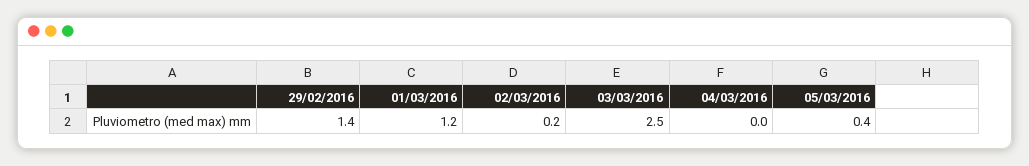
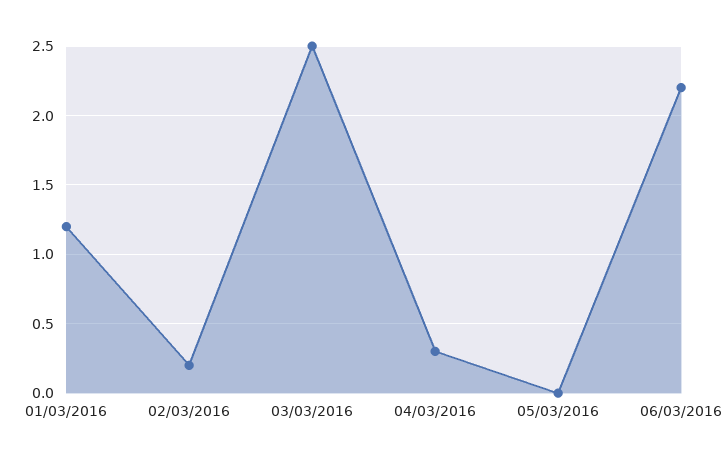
29/02/2016: 1.4 -> none
04/03/2016: 0 -> 0.3
05/03/2016: 0.4 -> 0
06/03/2016: none -> 2.2

